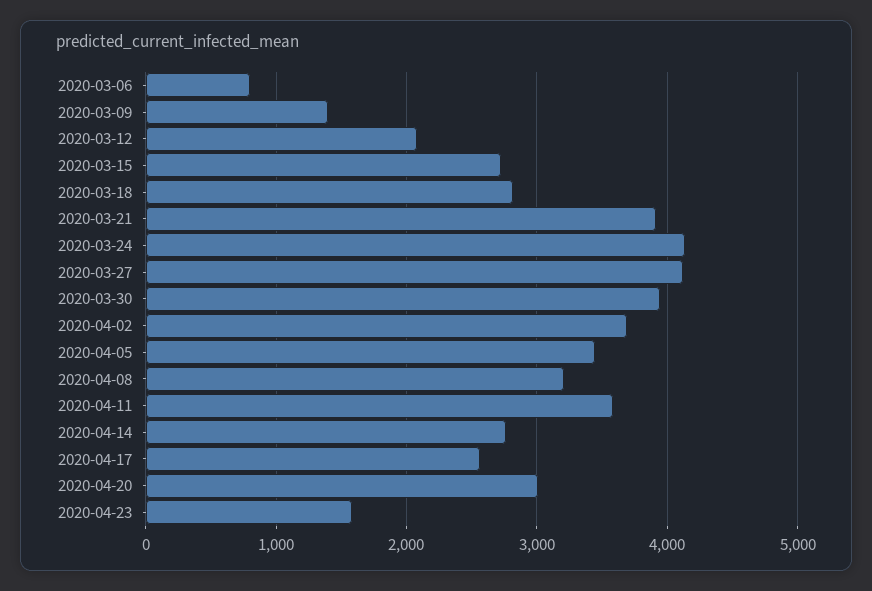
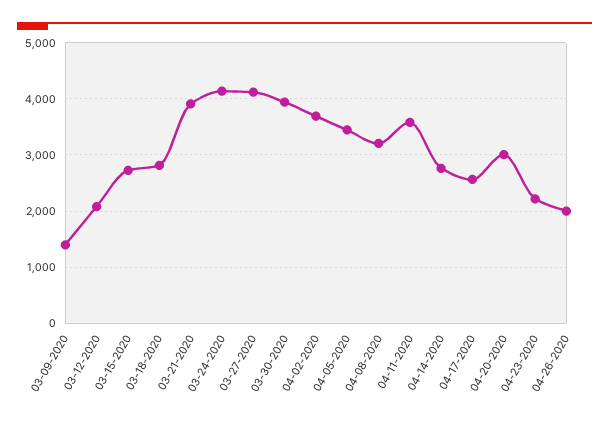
2020-03-06: 800 -> none
2020-04-23: 1600 -> 2200
04-26-2020: none -> 2000

